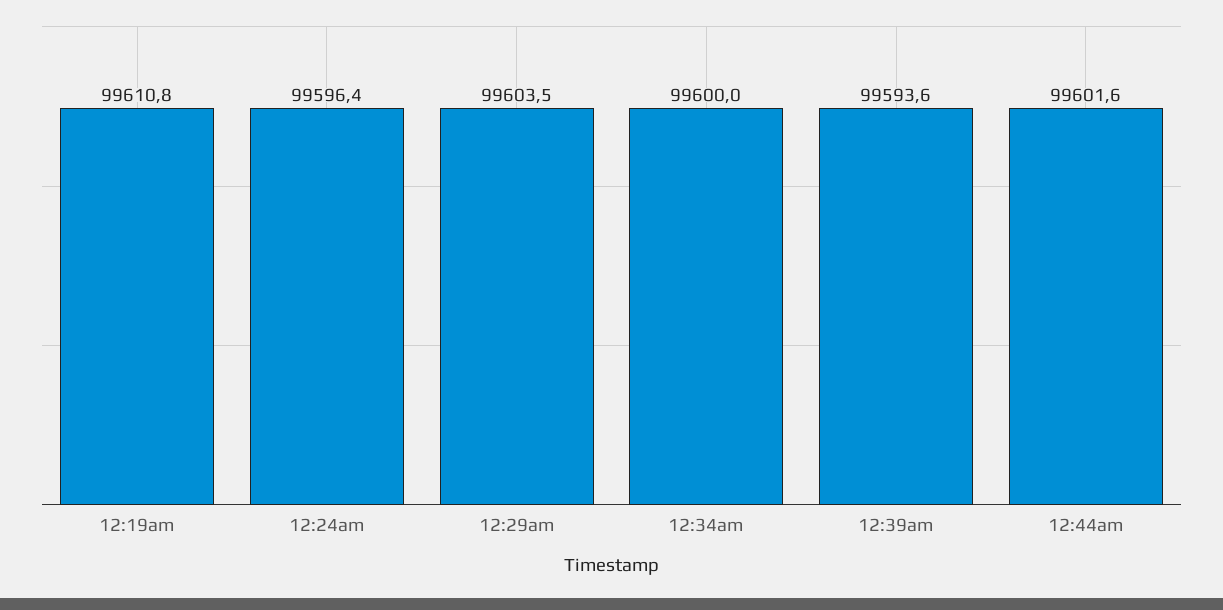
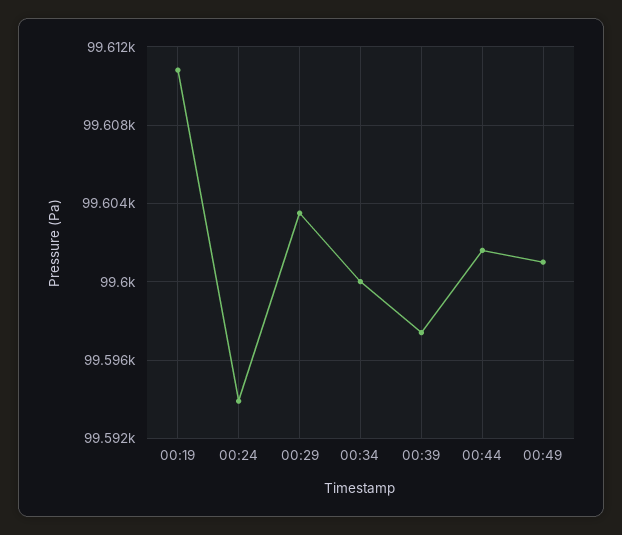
12:24am: 99596.4 -> 99594
12:39am: 99593.6 -> 99597.5
00:49: none -> 99601

